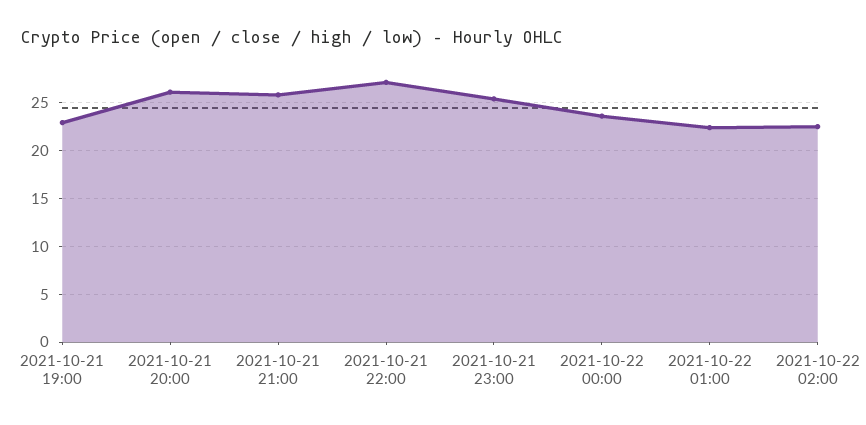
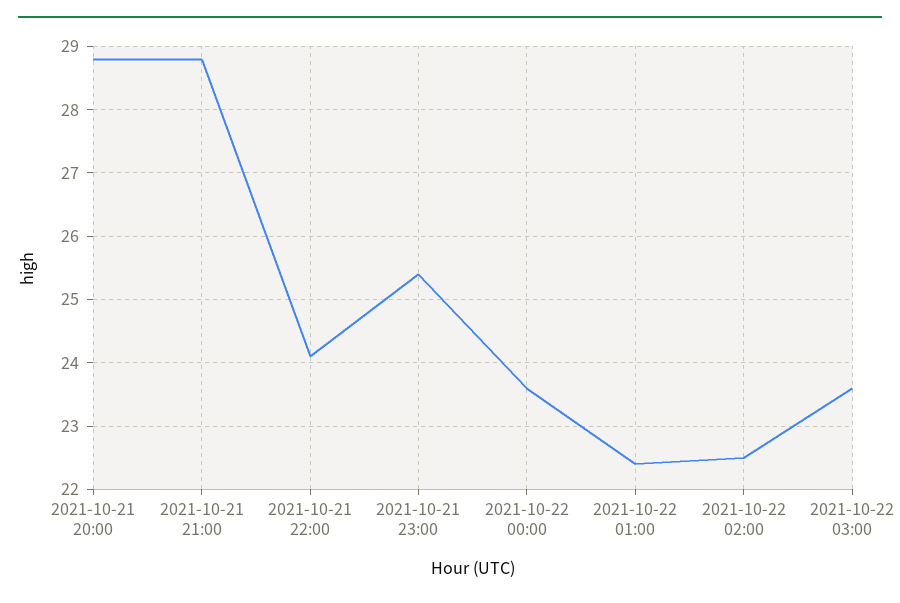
2021-10-21 19:00: 23 -> none
2021-10-21 20:00: 26 -> 28.8
2021-10-21 21:00: 26 -> 28.8
2021-10-21 22:00: 27 -> 24.1
2021-10-22 03:00: none -> 23.6

